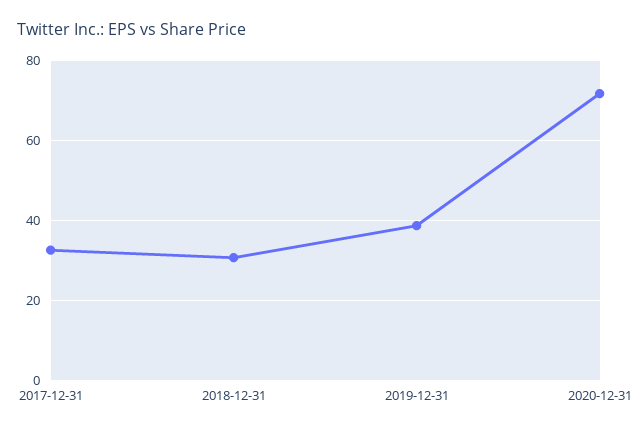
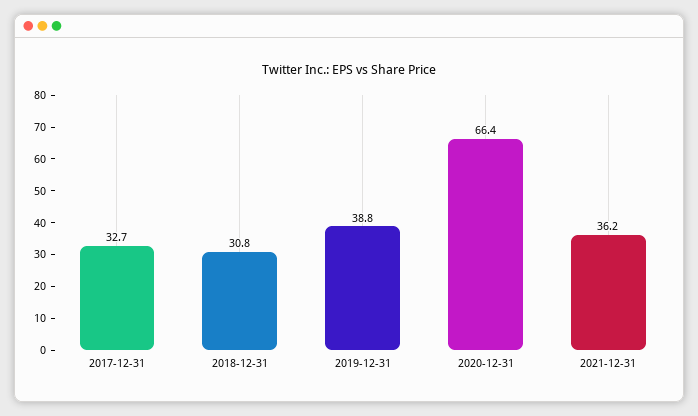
2020-12-31: 72 -> 66.4
2021-12-31: none -> 36.2

